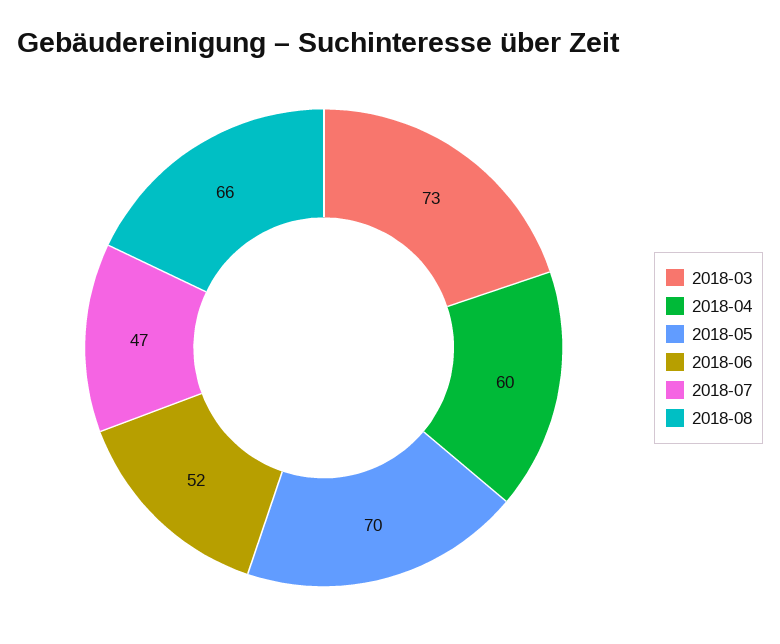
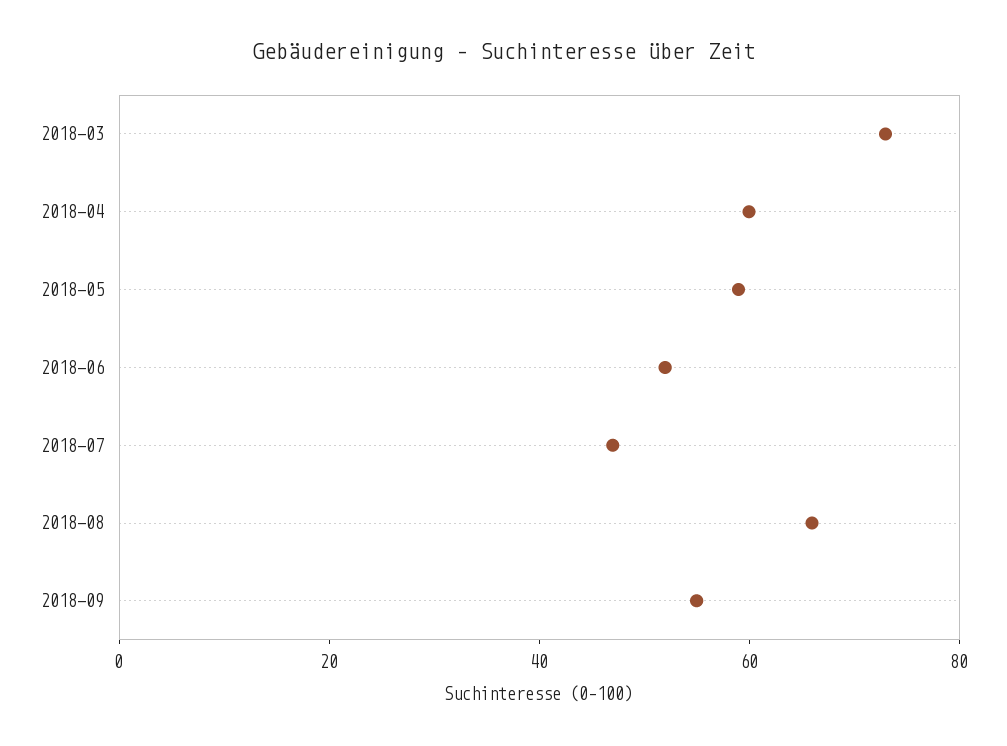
2018-05: 70 -> 60
2018-09: none -> 55

